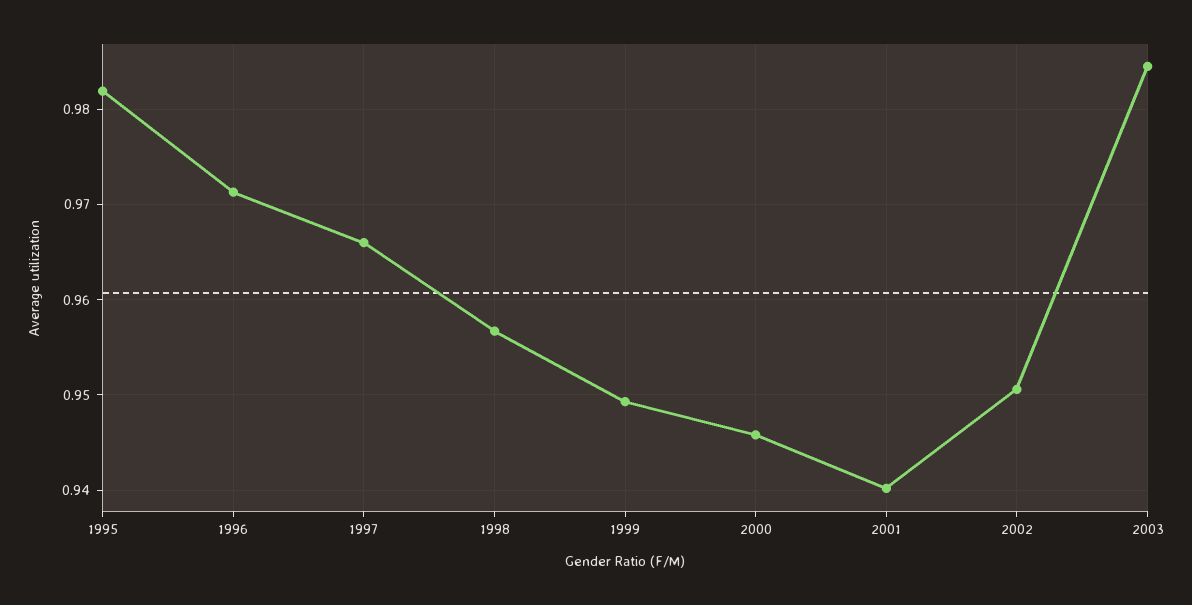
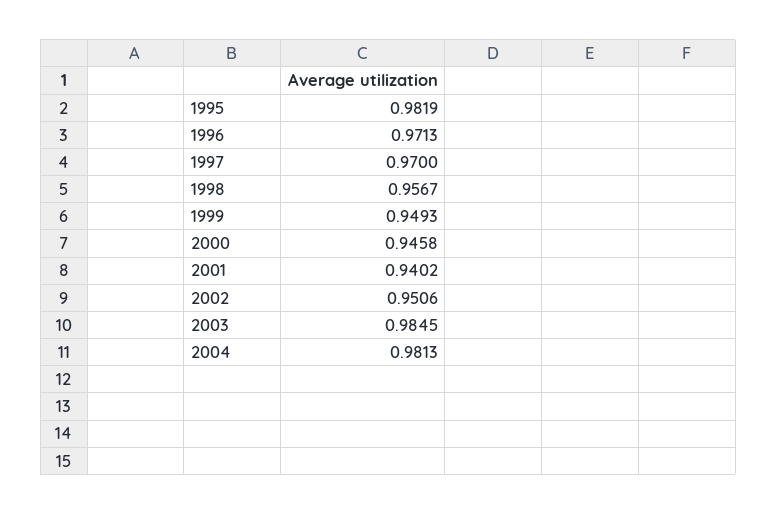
1997: 0.966 -> 0.97
2004: none -> 0.9813

